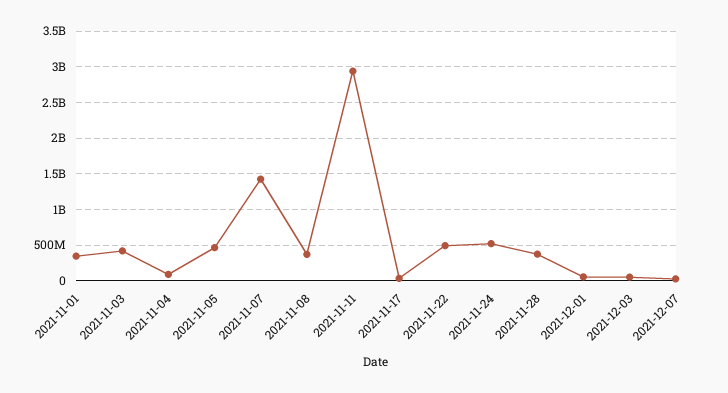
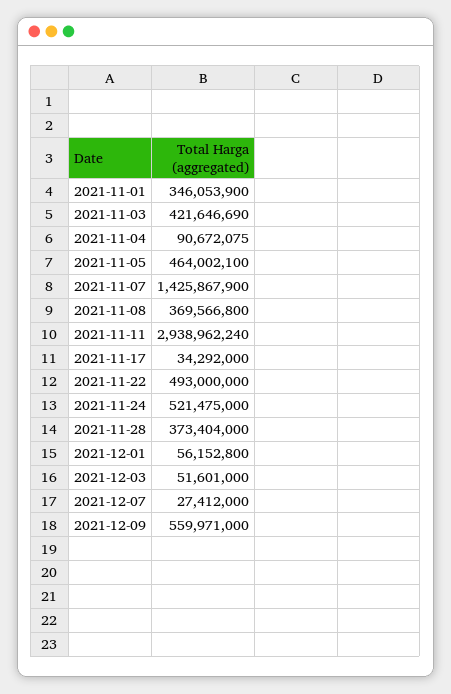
2021-12-09: none -> 559971000

